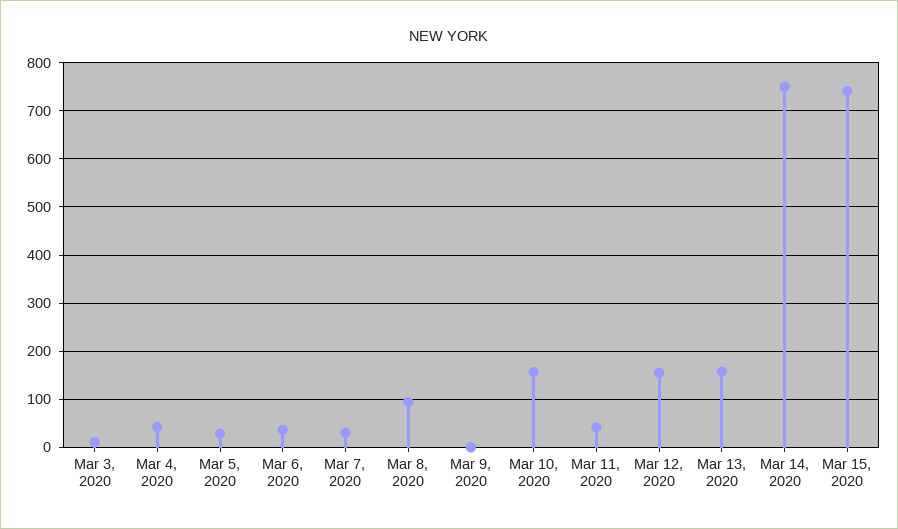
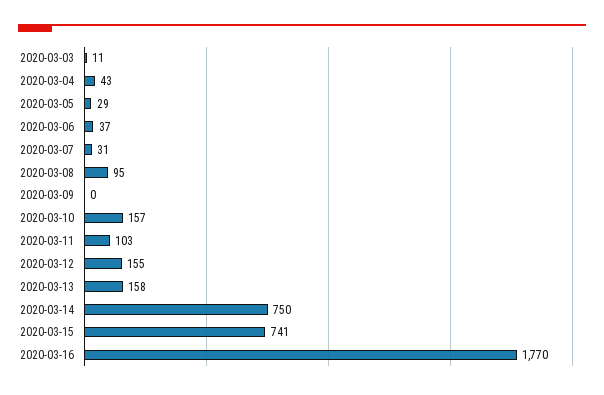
Mar 11, 2020: 40 -> 103
2020-03-16: none -> 1770

